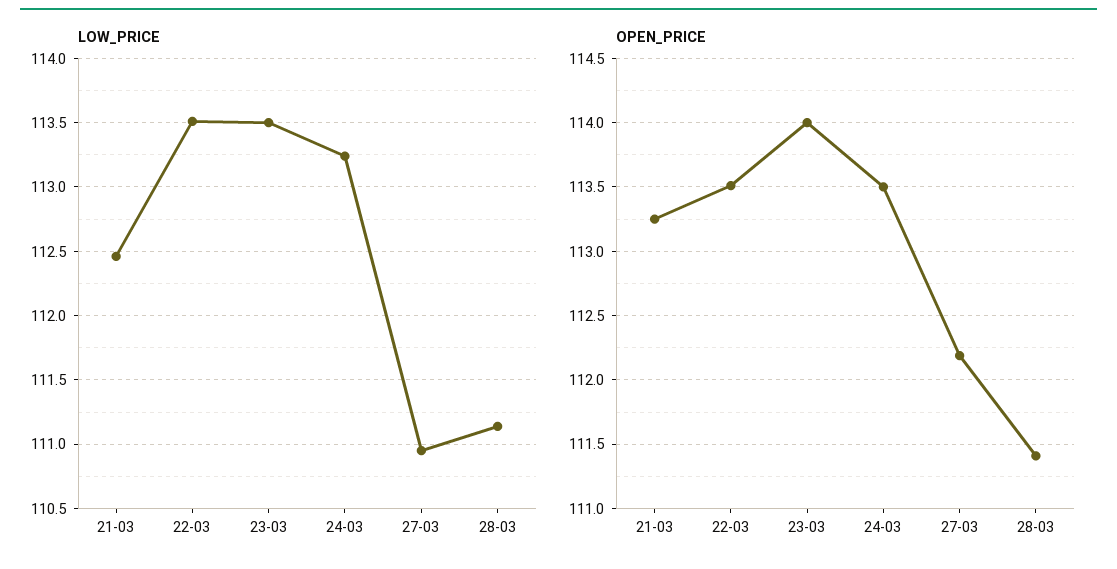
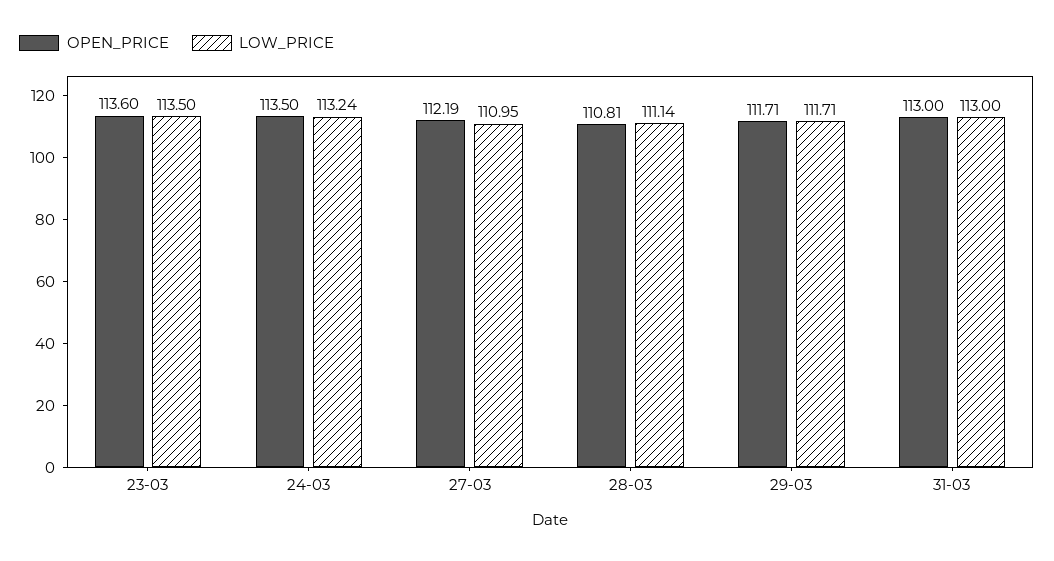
LOW_PRICE, 21-03: 112.45 -> none
LOW_PRICE, 22-03: 113.5 -> none
OPEN_PRICE, 21-03: 113.25 -> none
OPEN_PRICE, 22-03: 113.5 -> none
OPEN_PRICE, 23-03: 114 -> 113.6
OPEN_PRICE, 28-03: 111.4 -> 110.81
OPEN_PRICE, 29-03: none -> 111.71
LOW_PRICE, 29-03: none -> 111.71
OPEN_PRICE, 31-03: none -> 113
LOW_PRICE, 31-03: none -> 113

